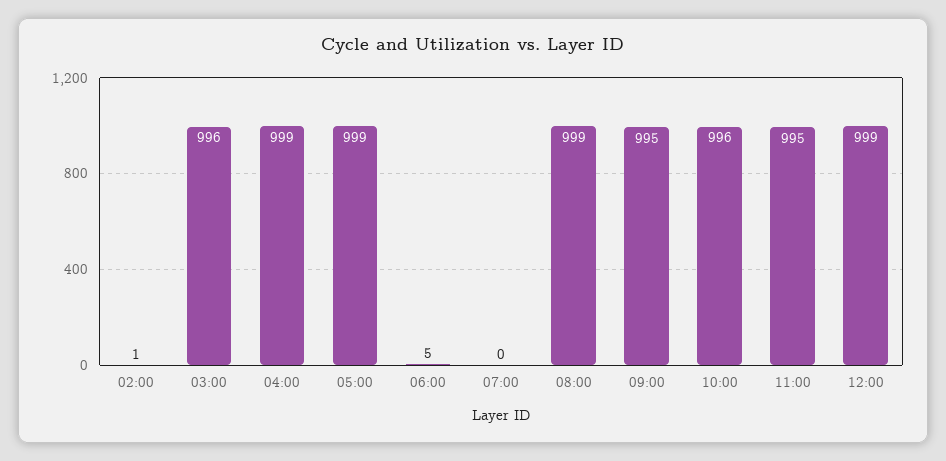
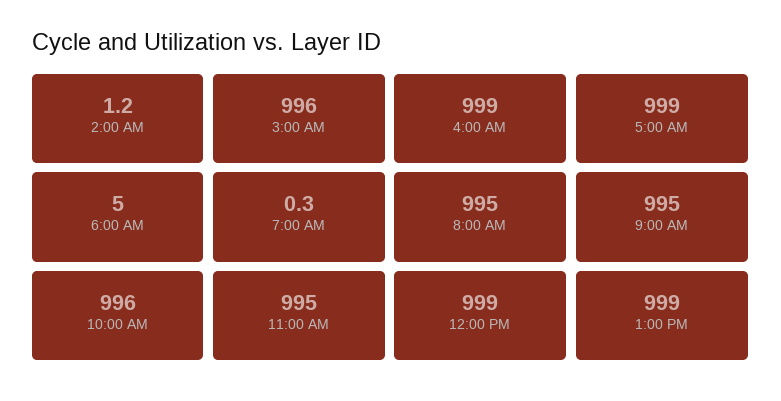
08:00: 999 -> 995
1:00 PM: none -> 999

